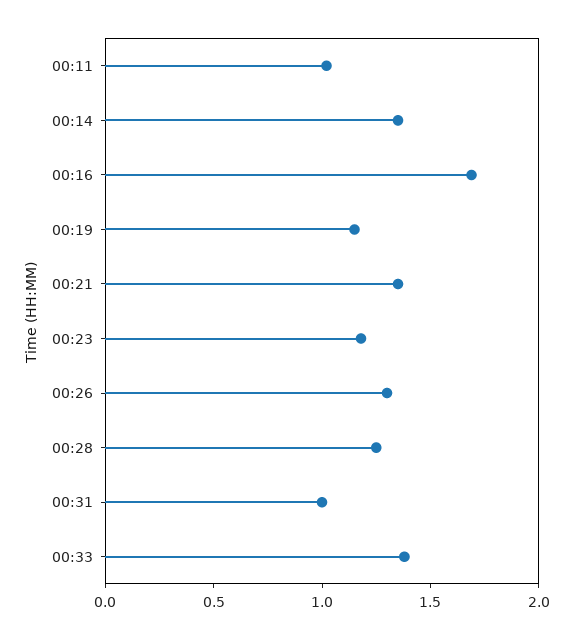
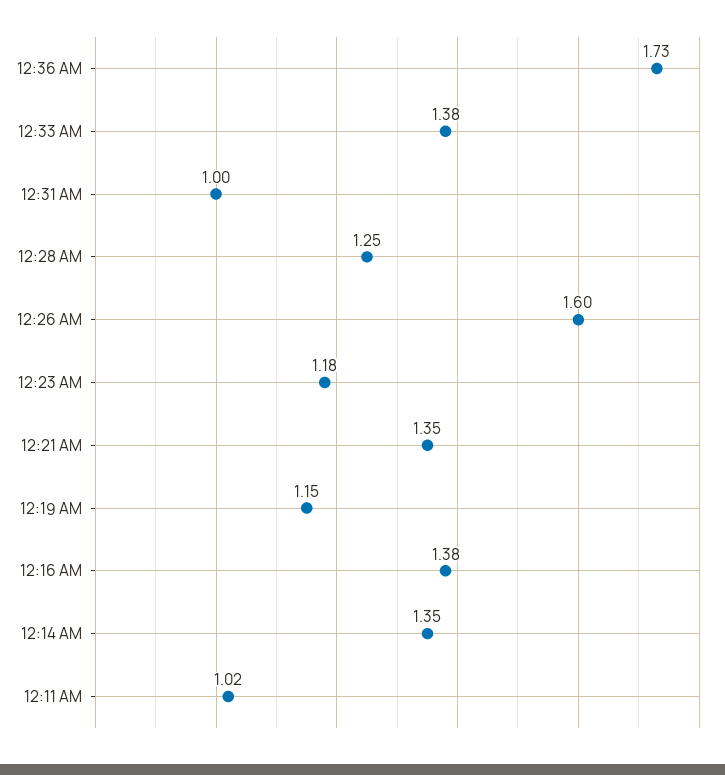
00:16: 1.7 -> 1.38
00:26: 1.3 -> 1.6
12:36 AM: none -> 1.73

